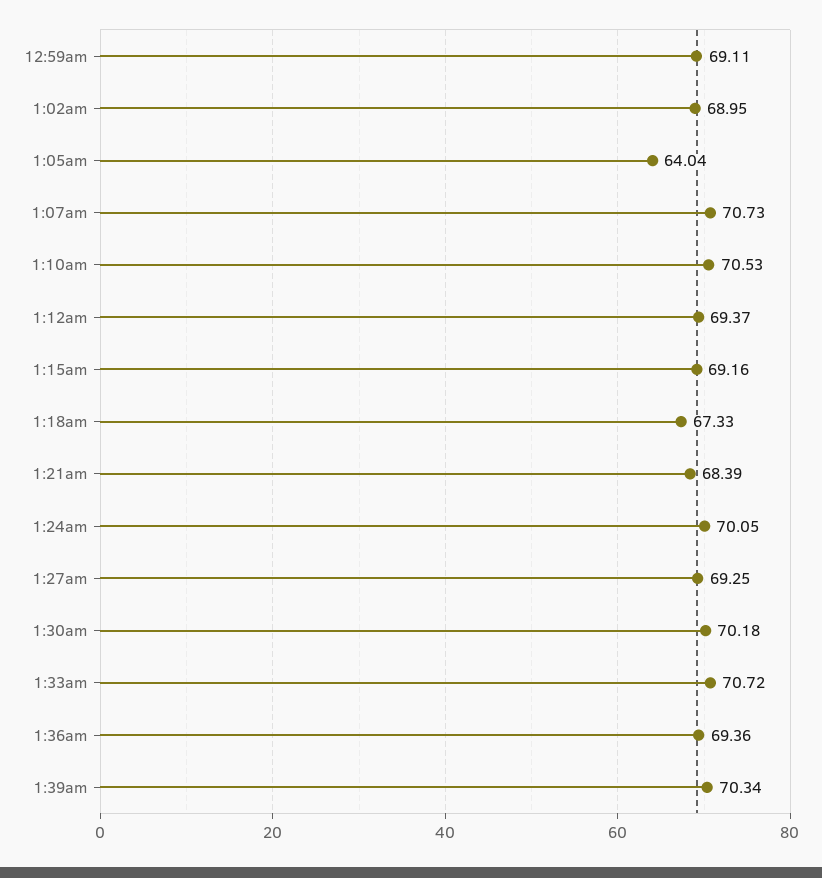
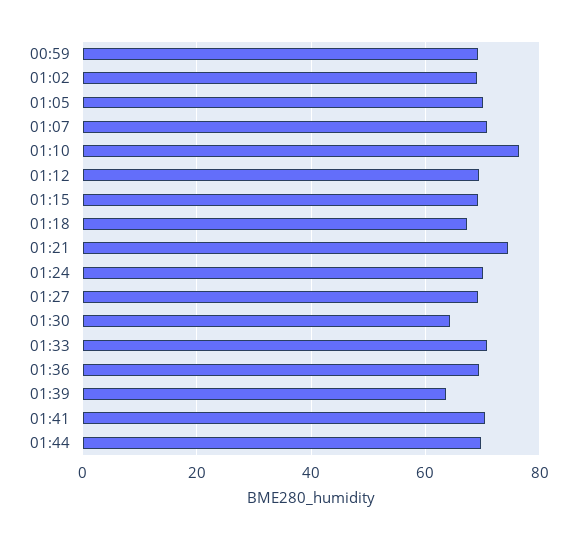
1:05am: 64.04 -> 70
1:10am: 70.53 -> 76
1:21am: 68.39 -> 74
1:30am: 70.18 -> 64
1:39am: 70.34 -> 64
01:41: none -> 70
01:44: none -> 70

